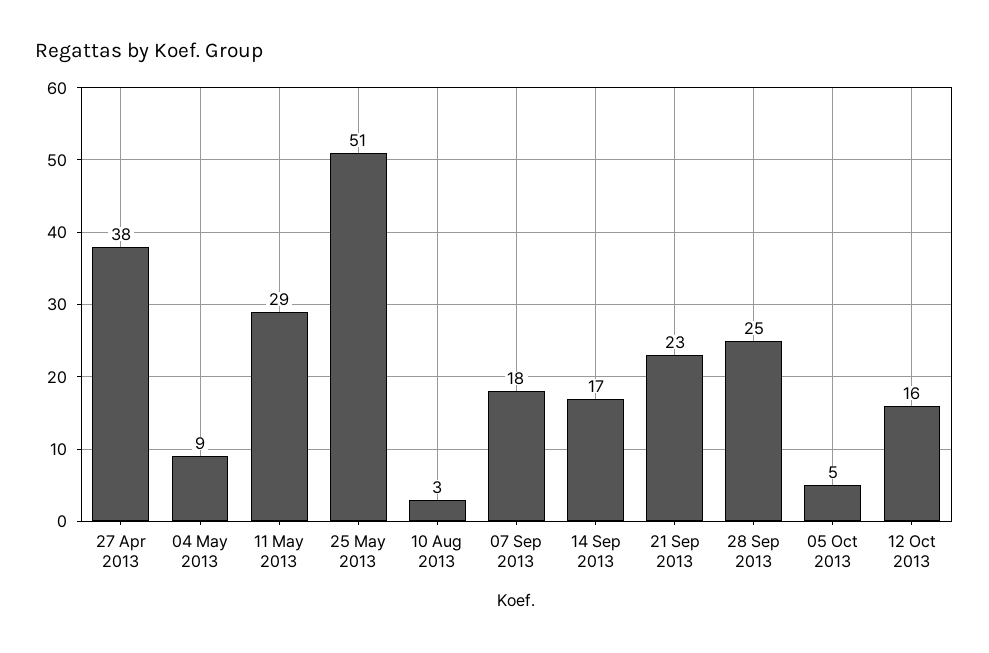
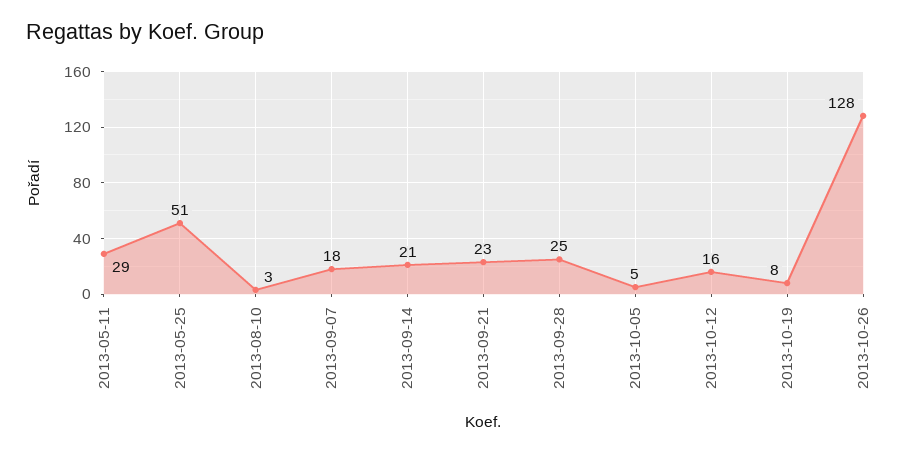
27 Apr 2013: 38 -> none
04 May 2013: 9 -> none
14 Sep 2013: 17 -> 21
2013-10-19: none -> 8
2013-10-26: none -> 128

